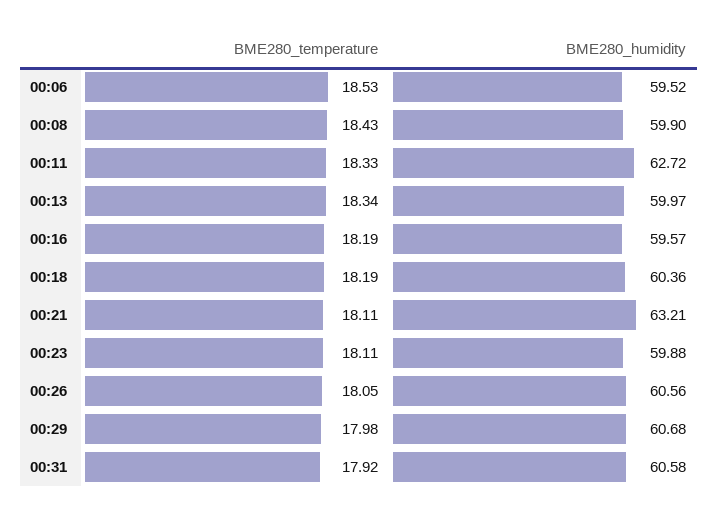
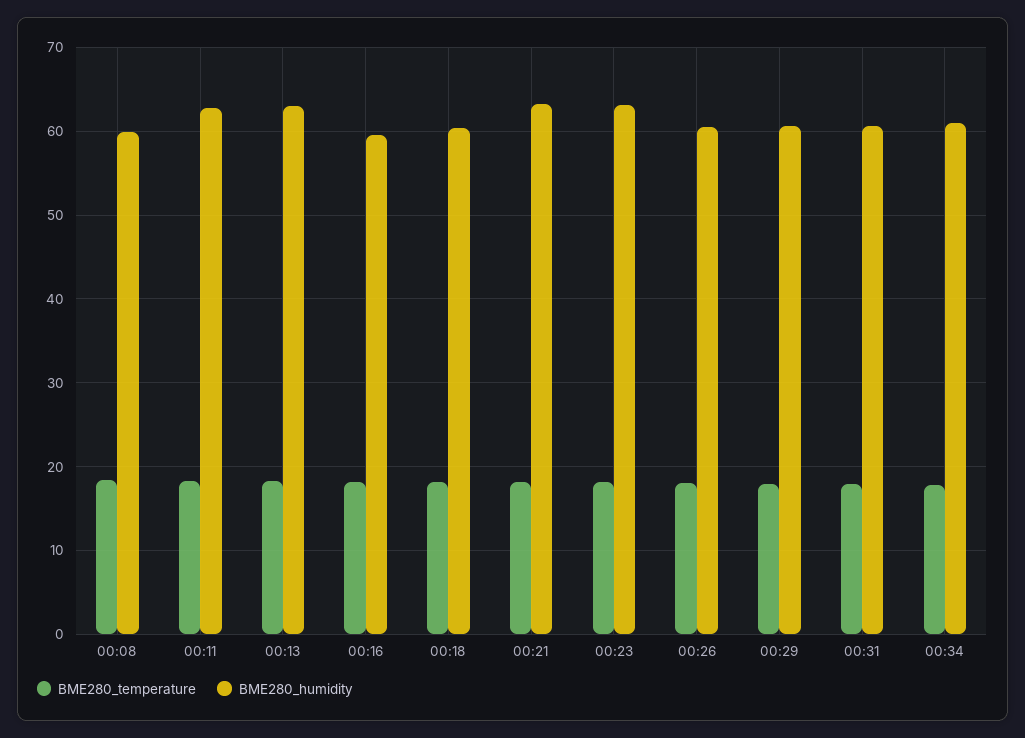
BME280_temperature, 00:06: 18.53 -> none
BME280_humidity, 00:06: 59.52 -> none
BME280_humidity, 00:13: 59.97 -> 63
BME280_humidity, 00:23: 59.88 -> 63
BME280_temperature, 00:34: none -> 18
BME280_humidity, 00:34: none -> 61

